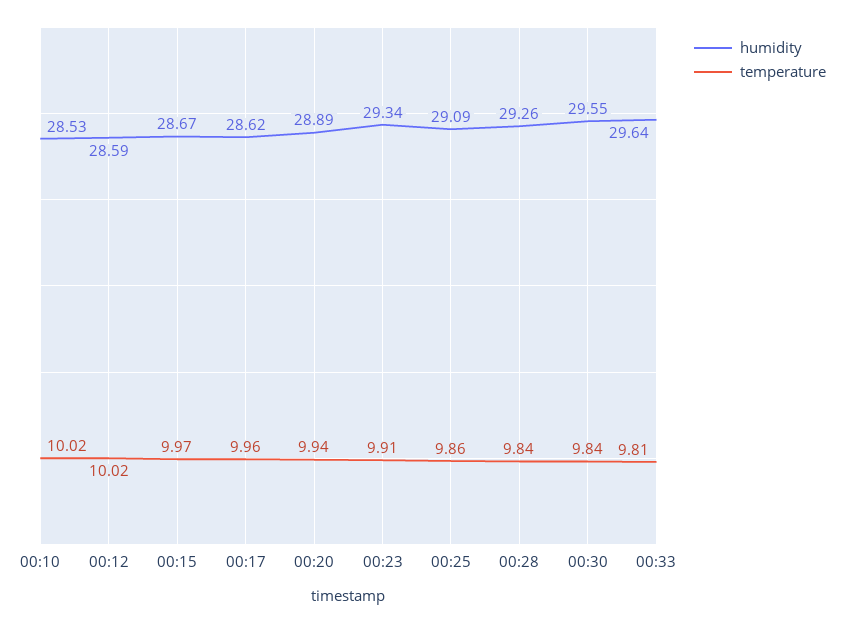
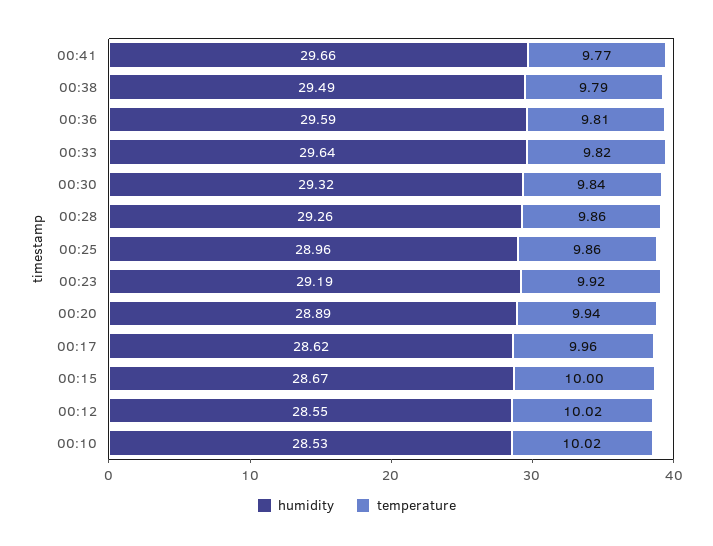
humidity, 00:12: 28.59 -> 28.55
temperature, 00:15: 9.97 -> 10
humidity, 00:23: 29.34 -> 29.19
temperature, 00:23: 9.91 -> 9.92
humidity, 00:25: 29.09 -> 28.96
temperature, 00:28: 9.84 -> 9.86
humidity, 00:30: 29.55 -> 29.32
temperature, 00:33: 9.81 -> 9.82
humidity, 00:41: none -> 29.66
temperature, 00:41: none -> 9.77
humidity, 00:38: none -> 29.49
temperature, 00:38: none -> 9.79
humidity, 00:36: none -> 29.59
temperature, 00:36: none -> 9.81

